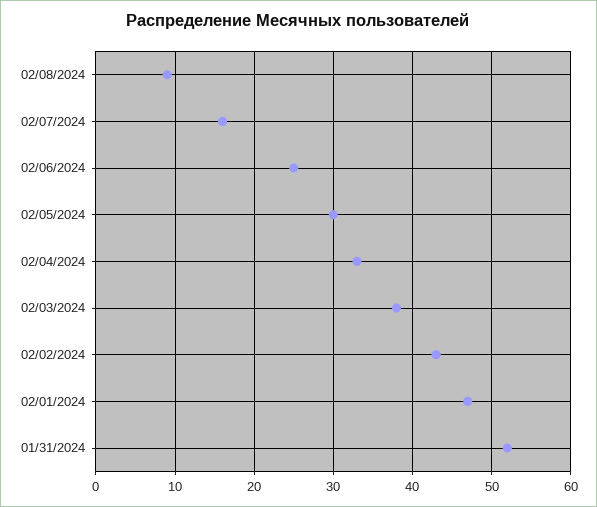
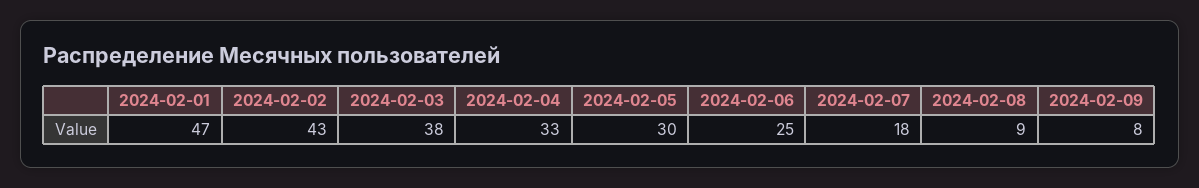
02/07/2024: 16 -> 18
01/31/2024: 52 -> none
2024-02-09: none -> 8

